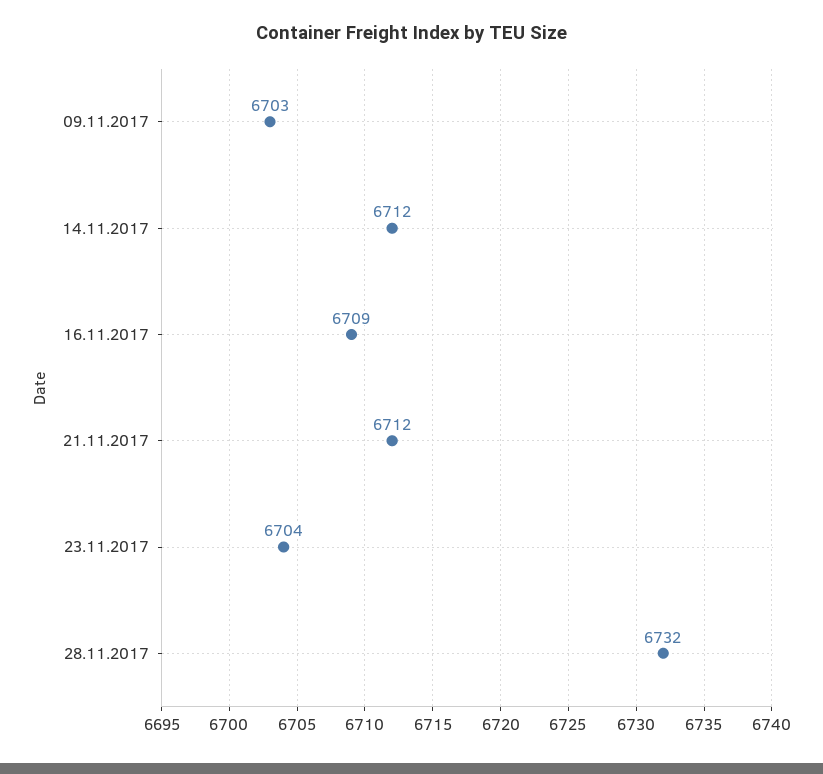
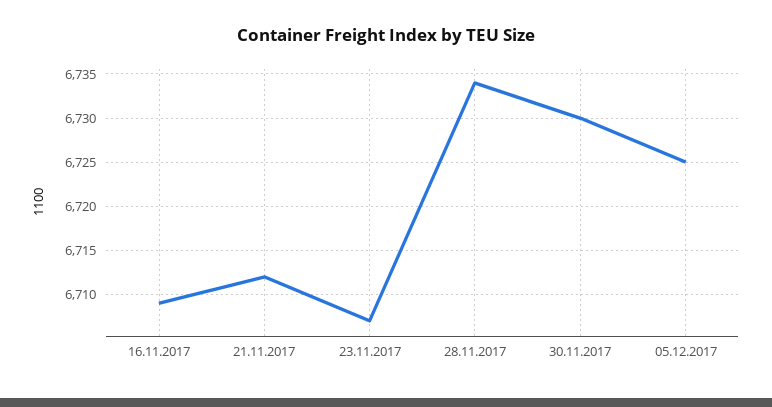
09.11.2017: 6703 -> none
14.11.2017: 6712 -> none
23.11.2017: 6704 -> 6707
28.11.2017: 6732 -> 6734
30.11.2017: none -> 6730
05.12.2017: none -> 6725

